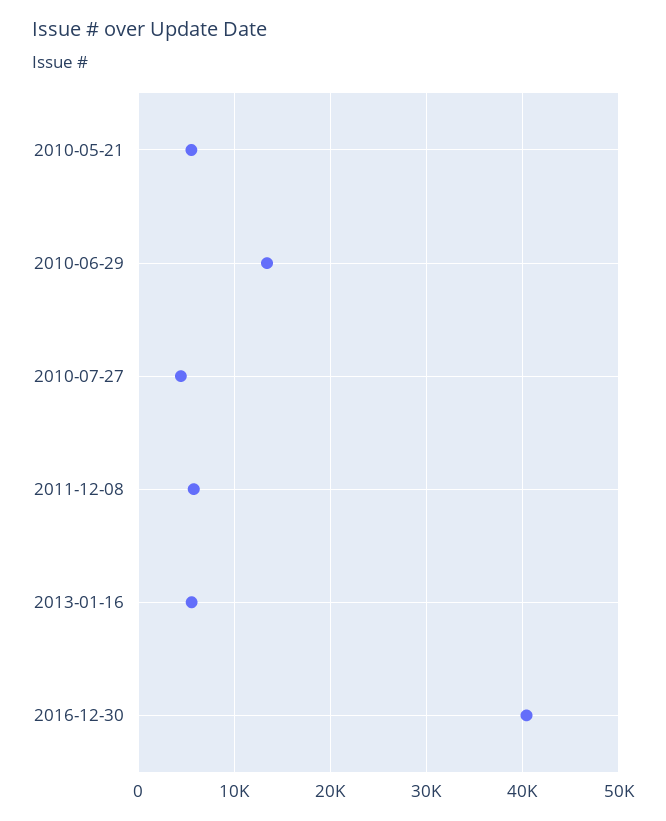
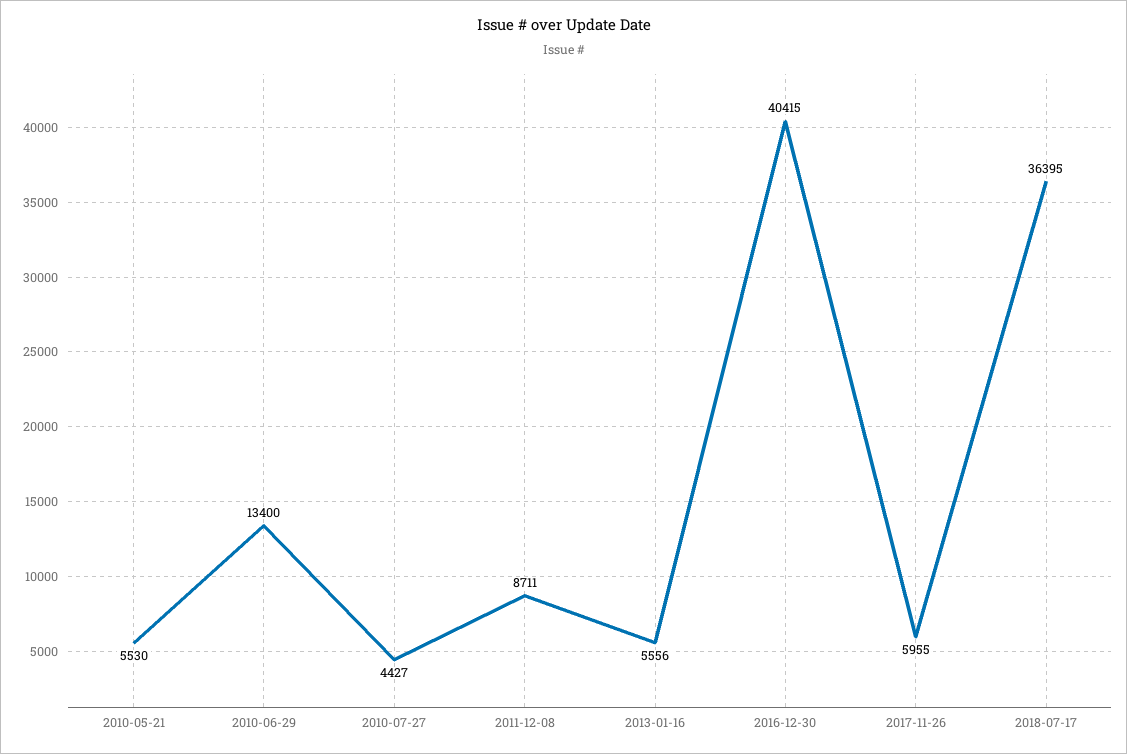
2011-12-08: 6000 -> 8711
2017-11-26: none -> 5955
2018-07-17: none -> 36395

